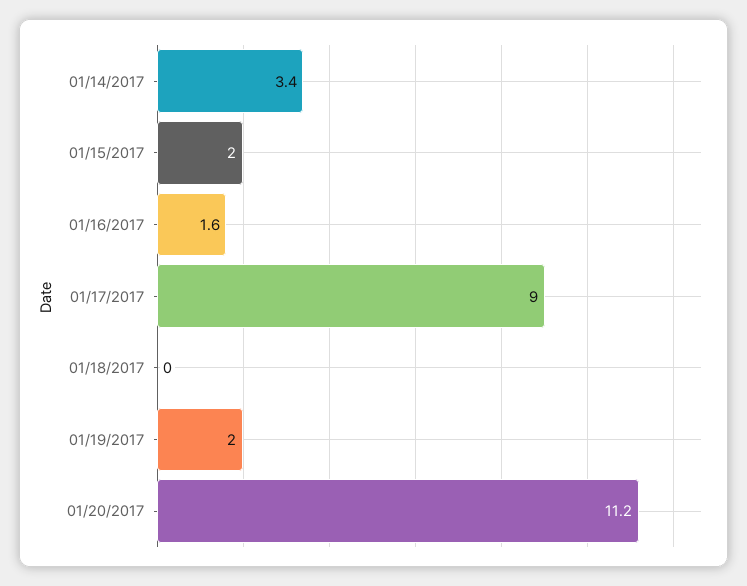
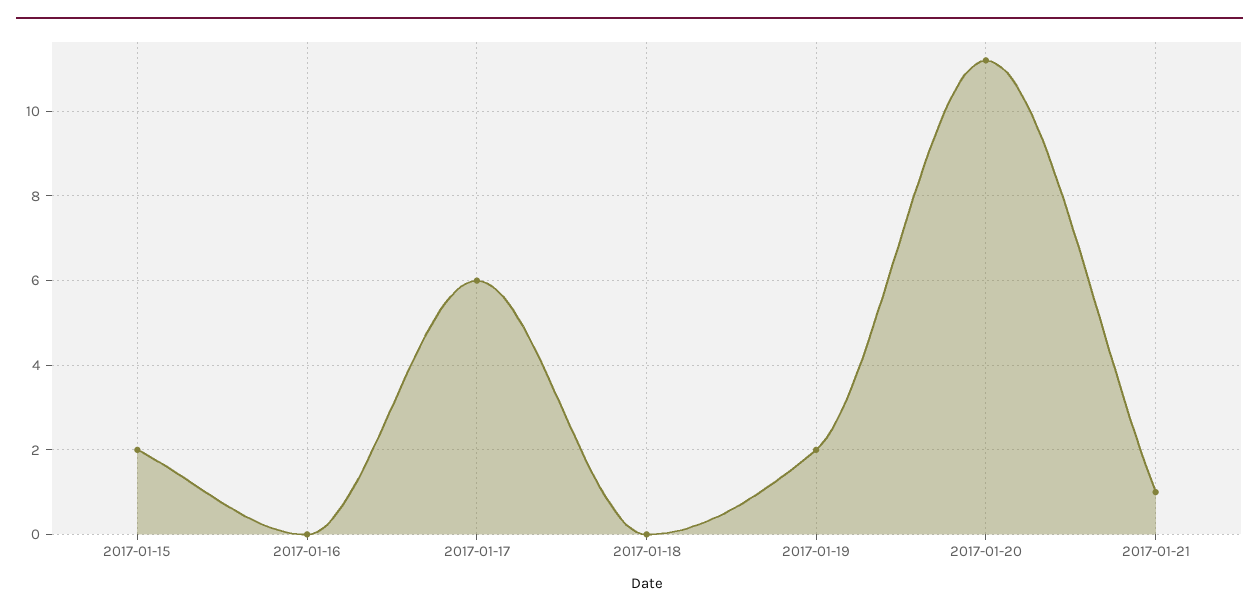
01/14/2017: 3.4 -> none
01/16/2017: 1.6 -> 0
01/17/2017: 9 -> 6
2017-01-21: none -> 1

